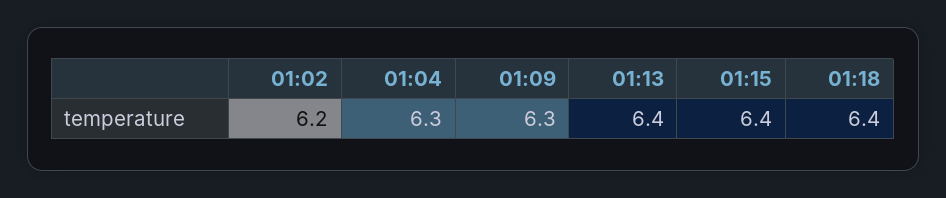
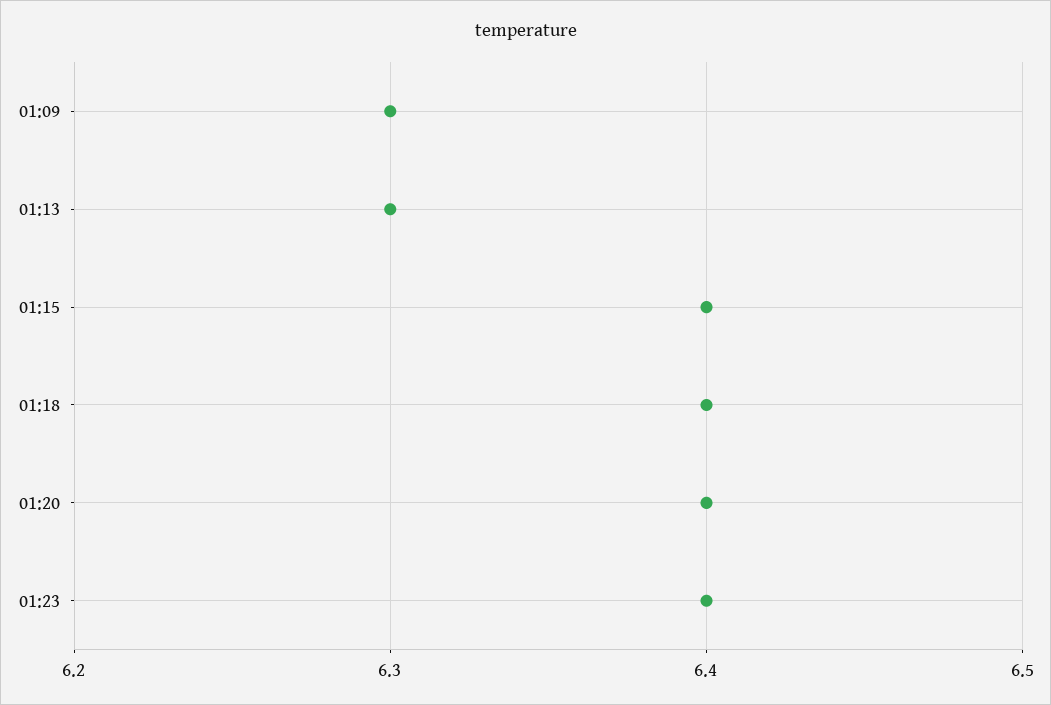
01:02: 6.2 -> none
01:04: 6.3 -> none
01:13: 6.4 -> 6.3
01:20: none -> 6.4
01:23: none -> 6.4

